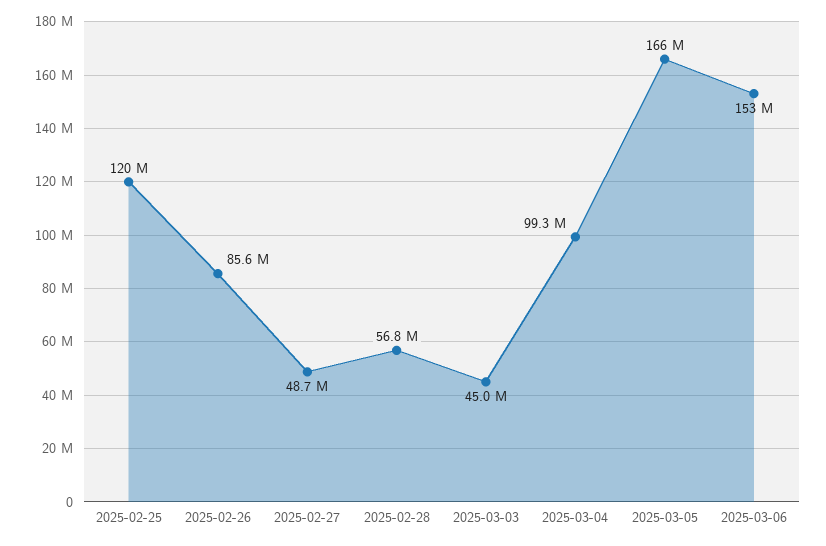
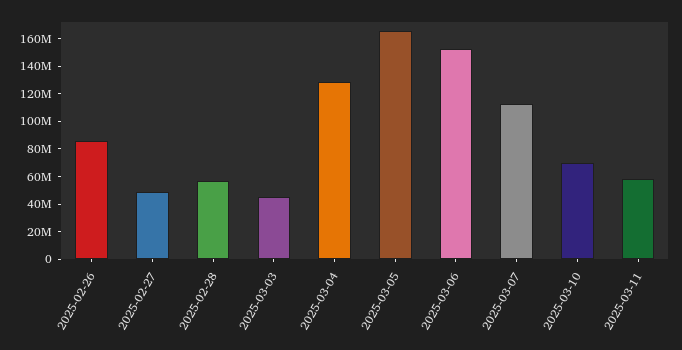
2025-02-25: 120000000 -> none
2025-03-04: 99300000 -> 130000000
2025-03-07: none -> 110000000
2025-03-10: none -> 70000000
2025-03-11: none -> 60000000

